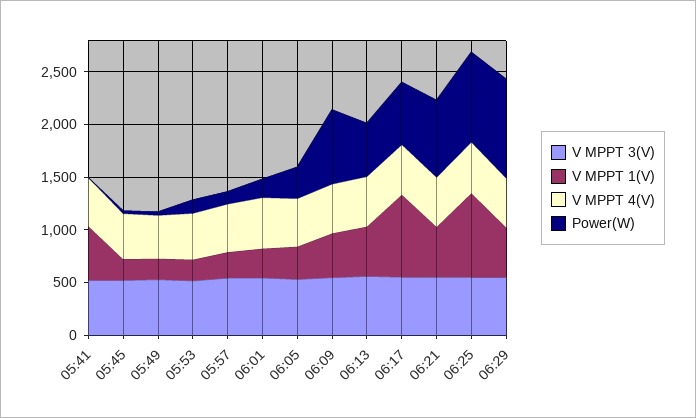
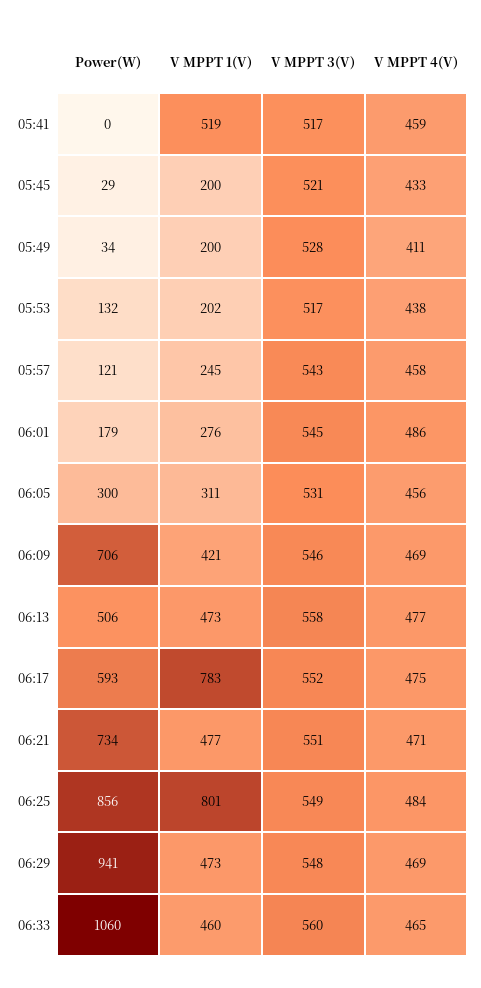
Power(W), 06:33: none -> 1060
V MPPT 1(V), 06:33: none -> 460
V MPPT 3(V), 06:33: none -> 560
V MPPT 4(V), 06:33: none -> 465

